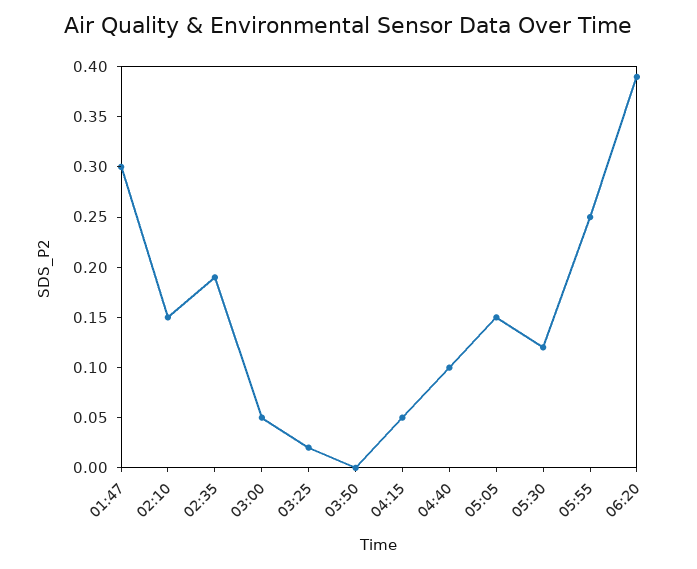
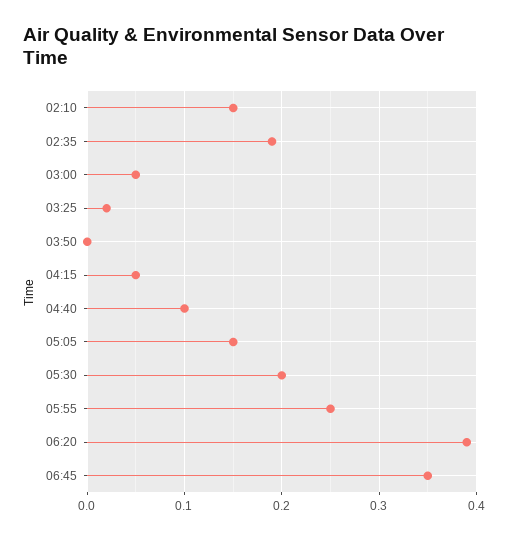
01:47: 0.3 -> none
05:30: 0.12 -> 0.2
06:45: none -> 0.35

